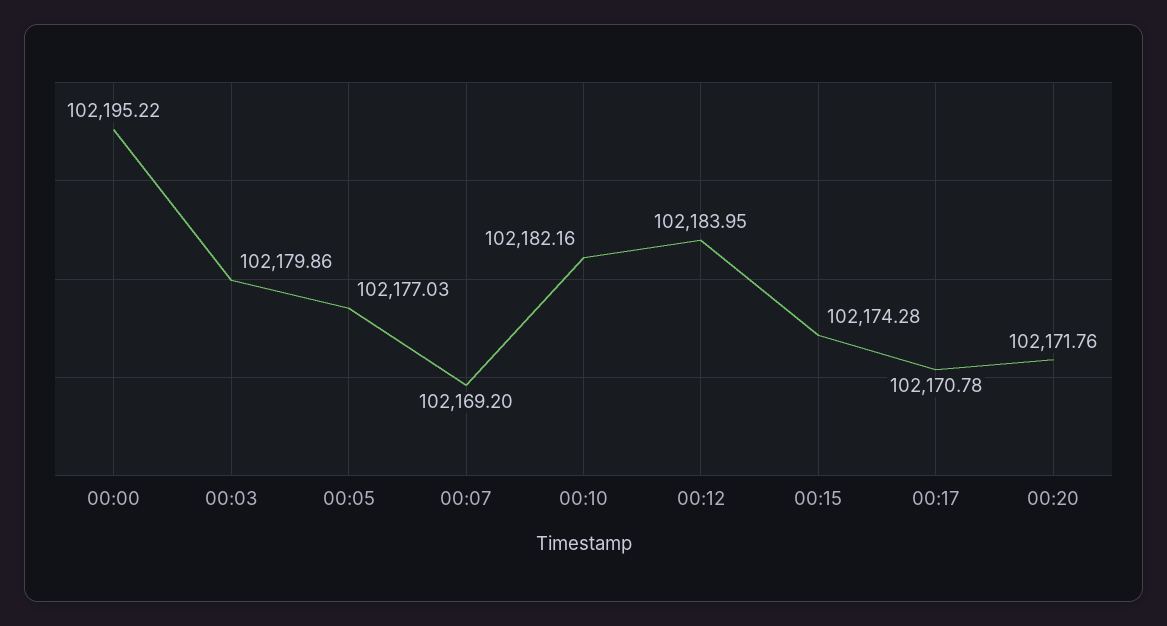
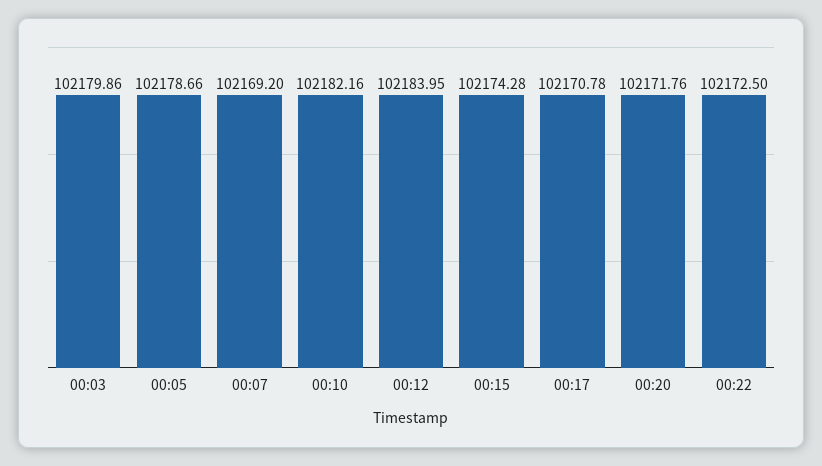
00:00: 102195.22 -> none
00:05: 102177.03 -> 102178.66
00:22: none -> 102172.5

